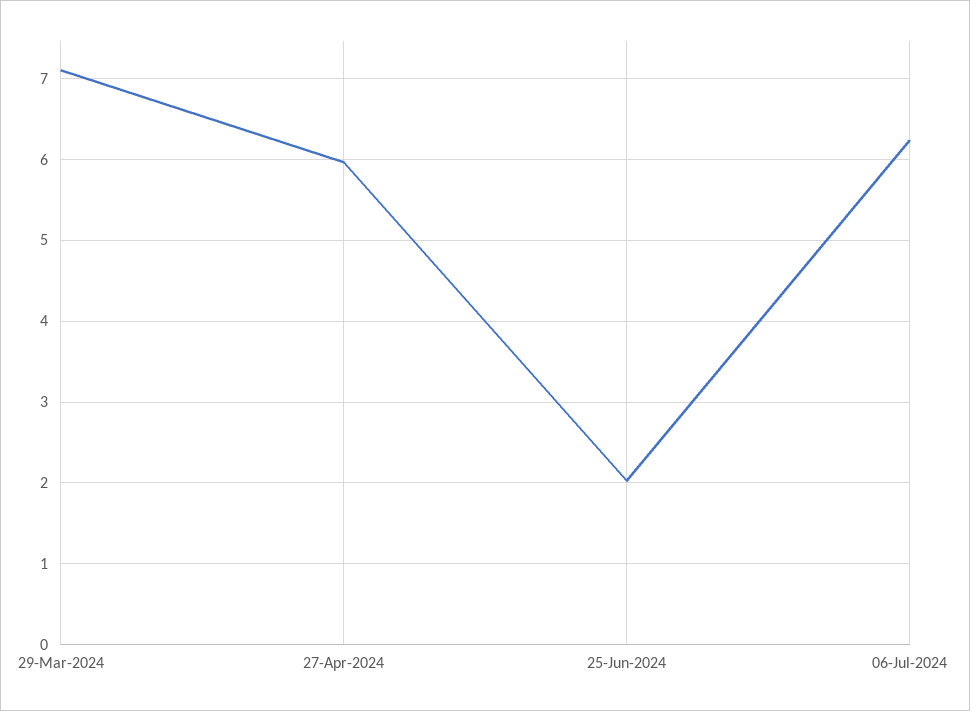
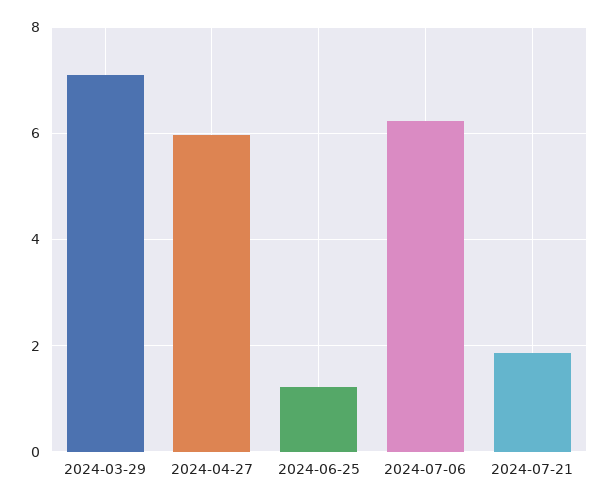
25-Jun-2024: 2 -> 1.2
2024-07-21: none -> 1.8

